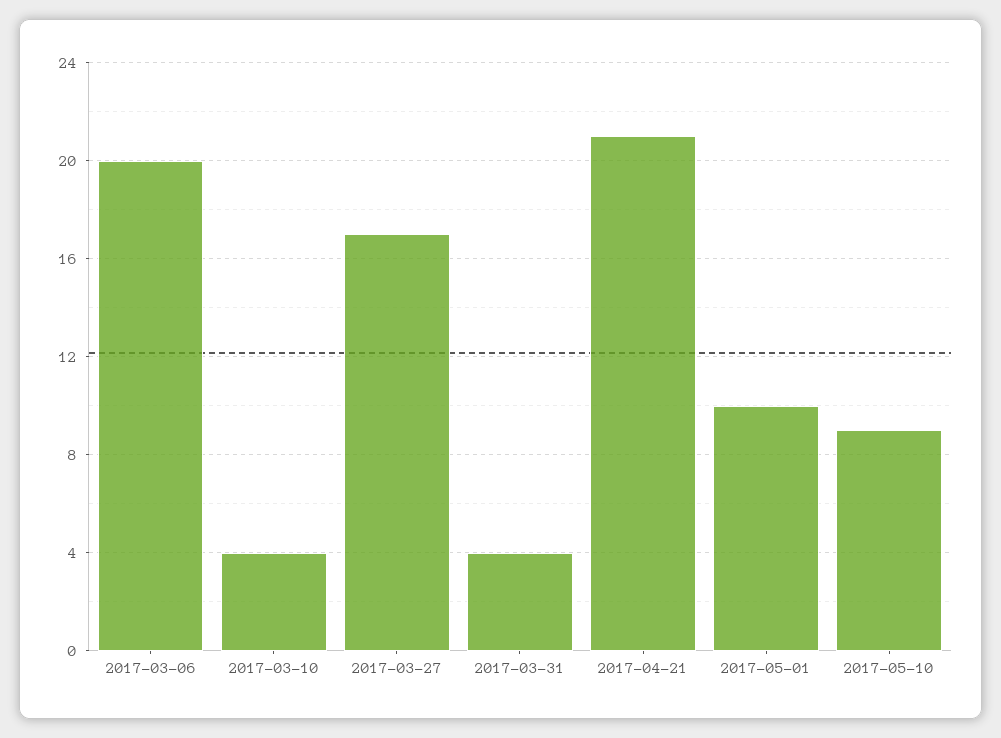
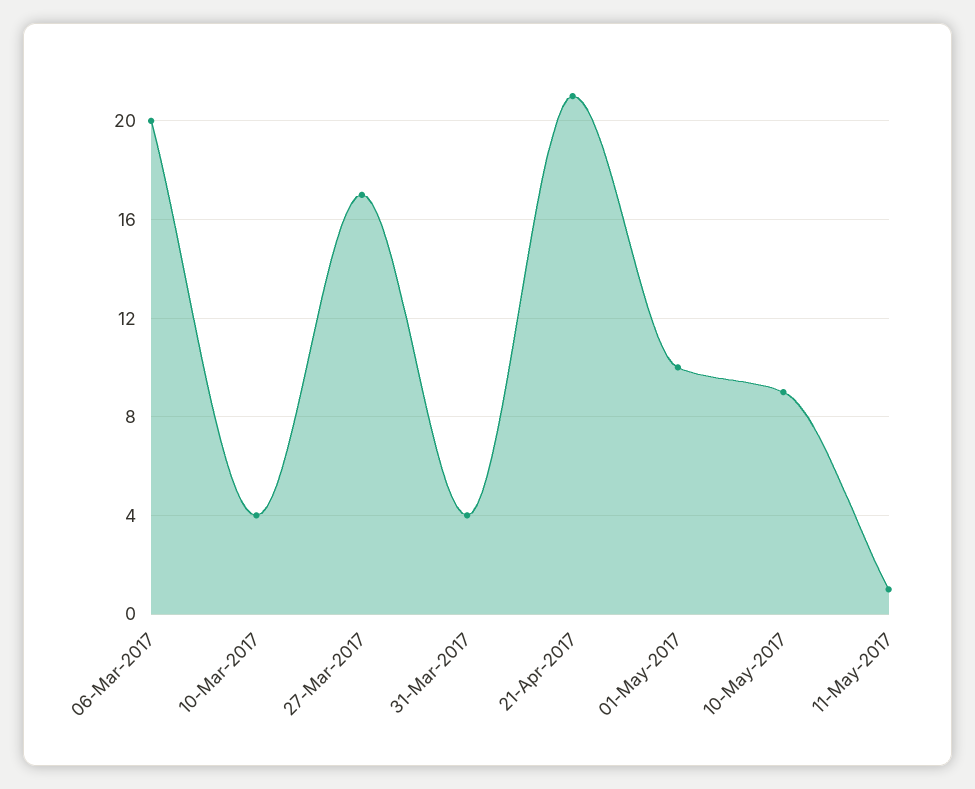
11-May-2017: none -> 1

